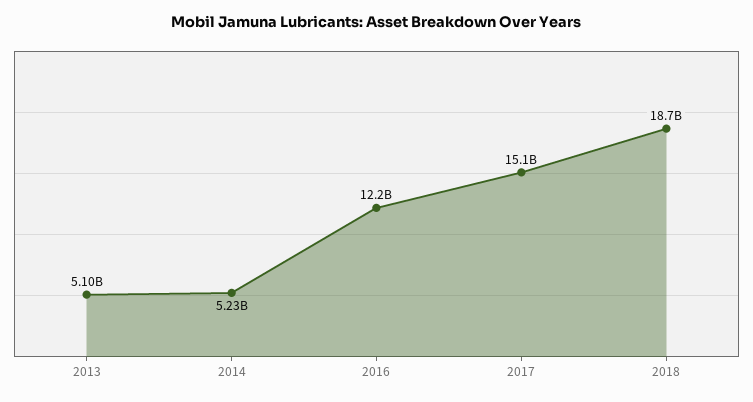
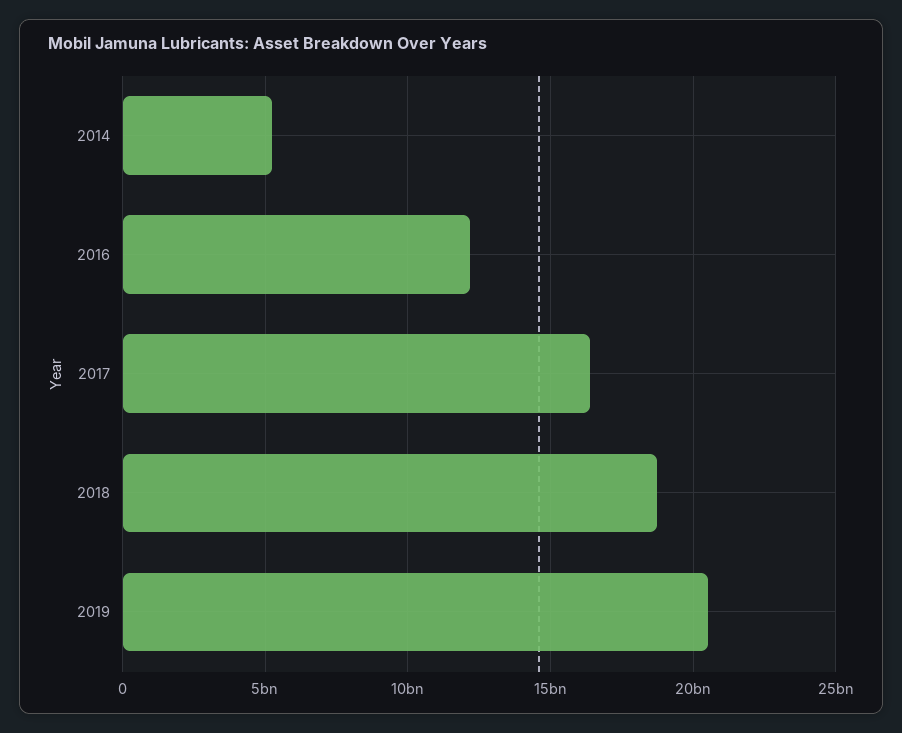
2013: 5100000000 -> none
2017: 15100000000 -> 16500000000
2019: none -> 20500000000

